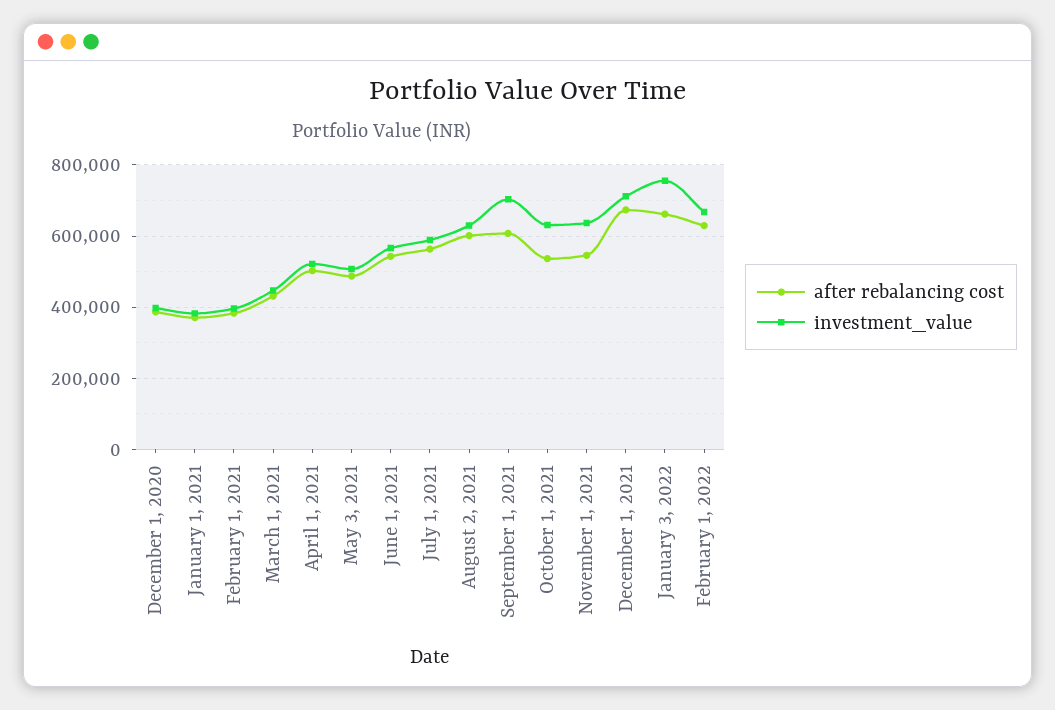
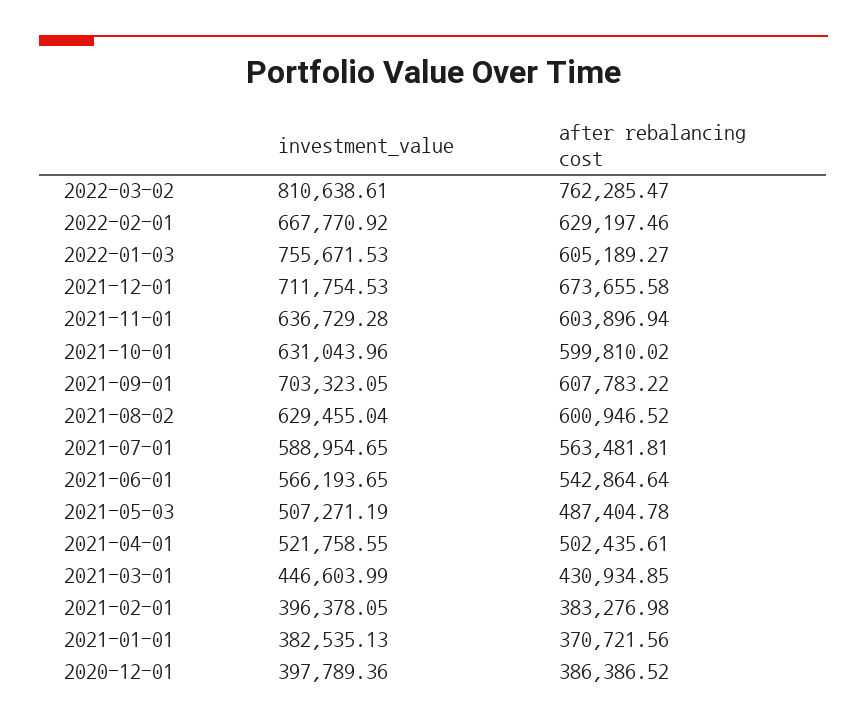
after rebalancing cost, October 1, 2021: 540000 -> 599810.02
after rebalancing cost, November 1, 2021: 540000 -> 603896.94
after rebalancing cost, January 3, 2022: 660000 -> 605189.27
investment_value, 2022-03-02: none -> 810638.61
after rebalancing cost, 2022-03-02: none -> 762285.47

